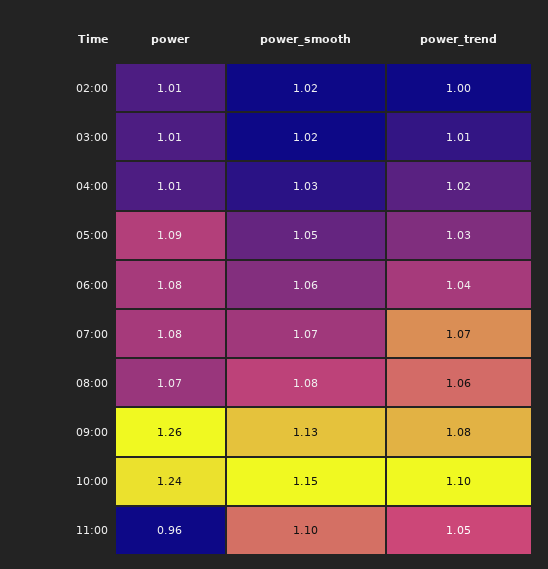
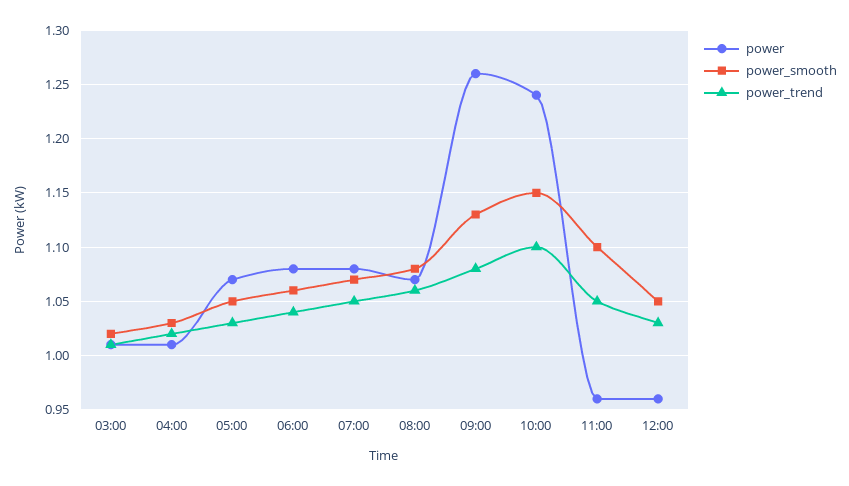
power, 02:00: 1.01 -> none
power_smooth, 02:00: 1.02 -> none
power_trend, 02:00: 1 -> none
power, 05:00: 1.09 -> 1.07
power_trend, 07:00: 1.07 -> 1.05
power, 12:00: none -> 0.96
power_smooth, 12:00: none -> 1.05
power_trend, 12:00: none -> 1.03

